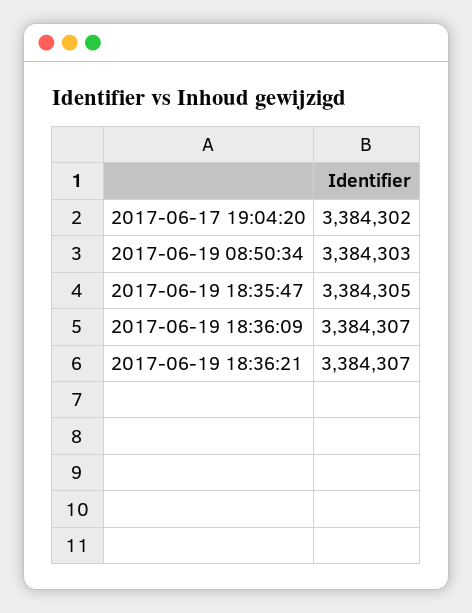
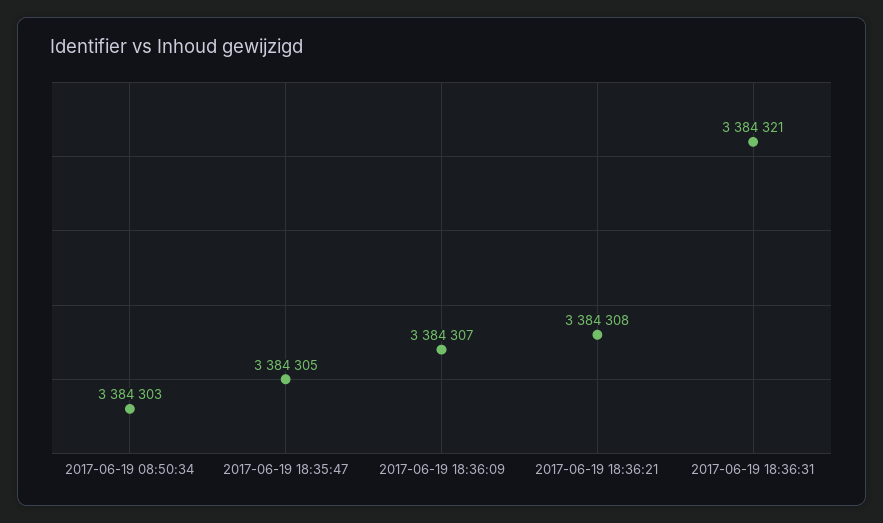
2017-06-17 19:04:20: 3384302 -> none
2017-06-19 18:36:21: 3384307 -> 3384308
2017-06-19 18:36:31: none -> 3384321

